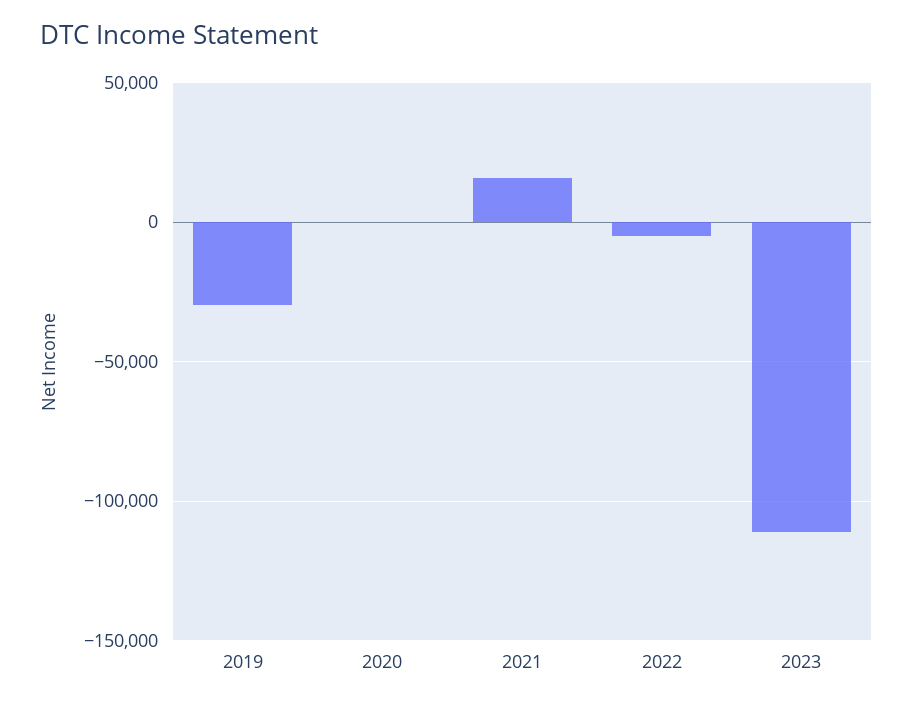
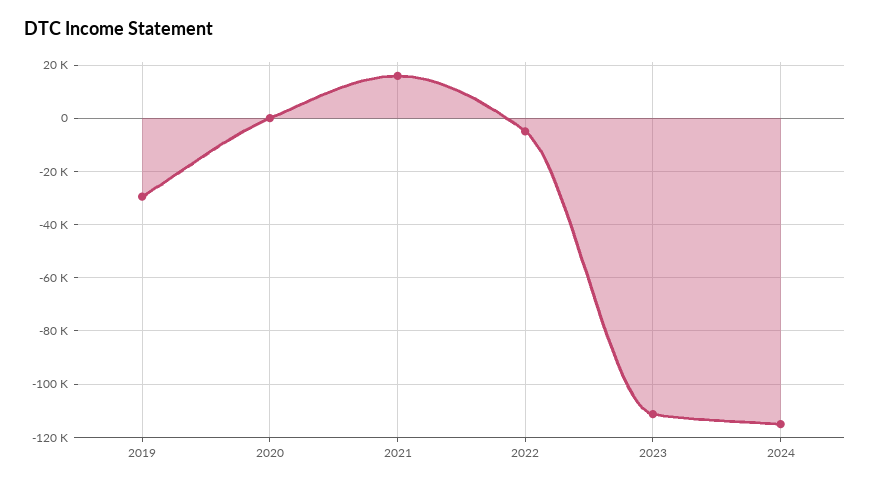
2024: none -> -115000

